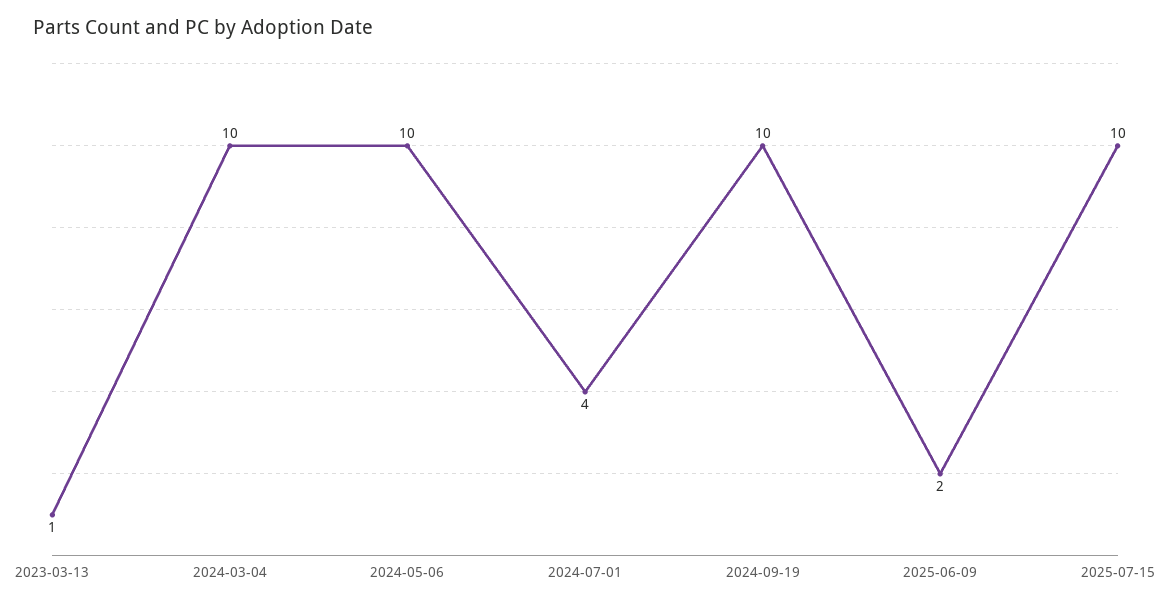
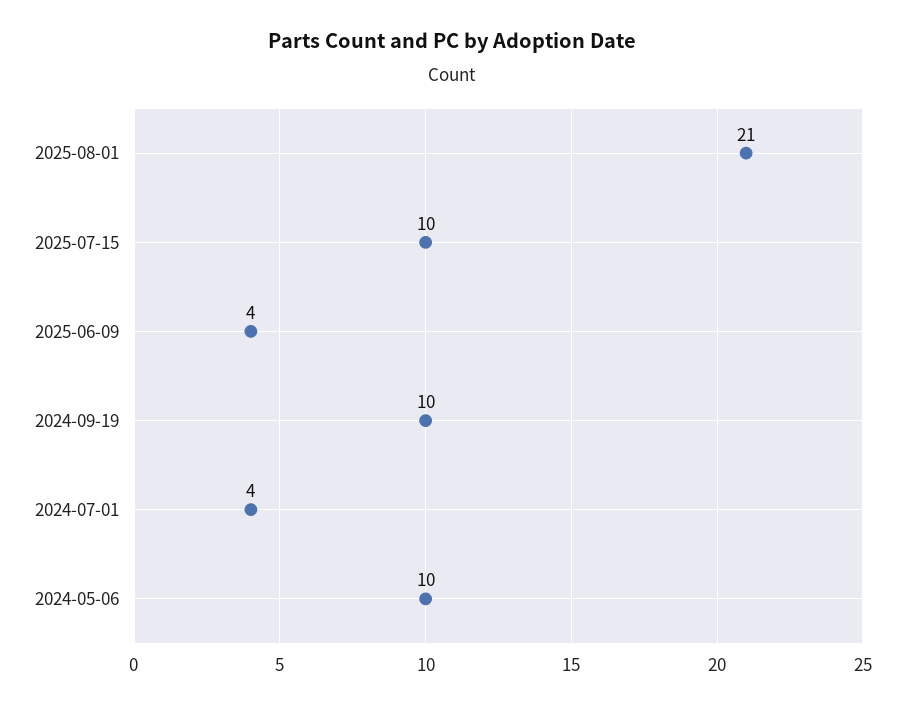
2023-03-13: 1 -> none
2024-03-04: 10 -> none
2025-06-09: 2 -> 4
2025-08-01: none -> 21

